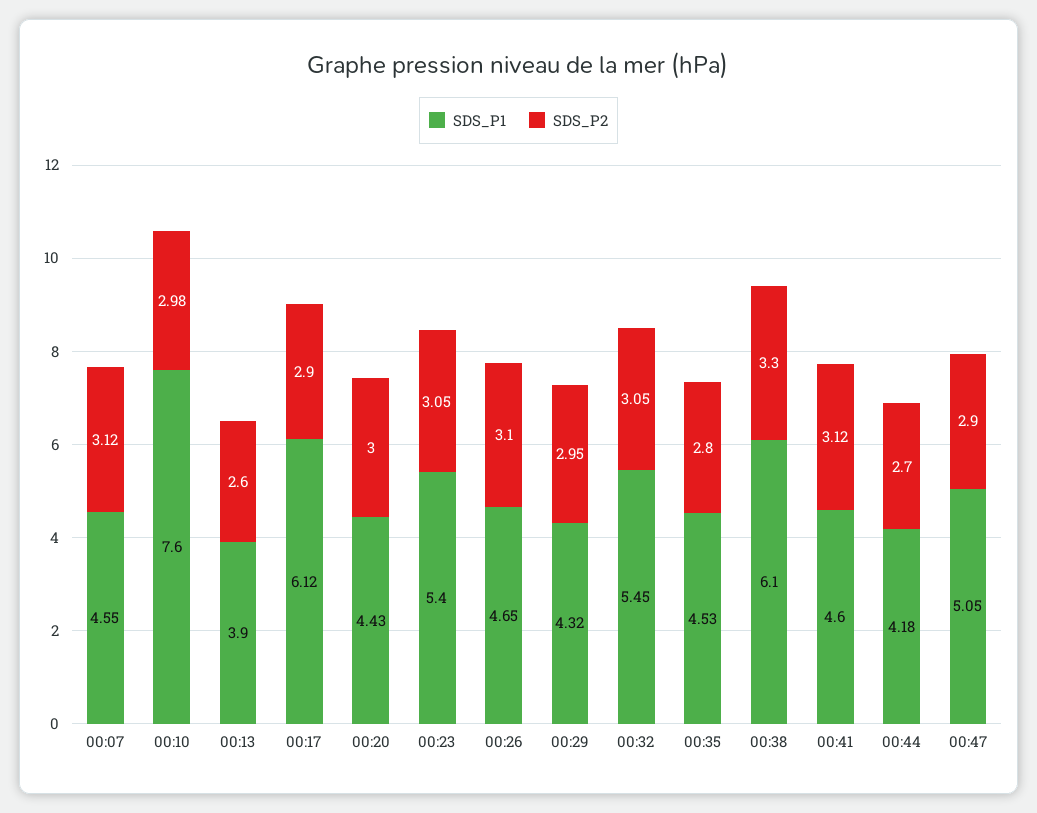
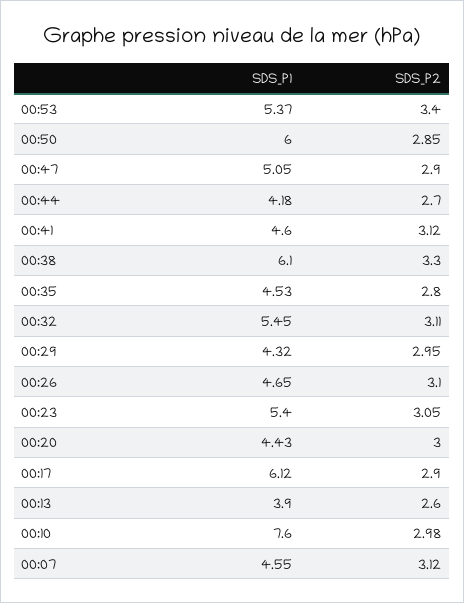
SDS_P2, 00:32: 3.05 -> 3.11
SDS_P1, 00:53: none -> 5.37
SDS_P2, 00:53: none -> 3.4
SDS_P1, 00:50: none -> 6
SDS_P2, 00:50: none -> 2.85

